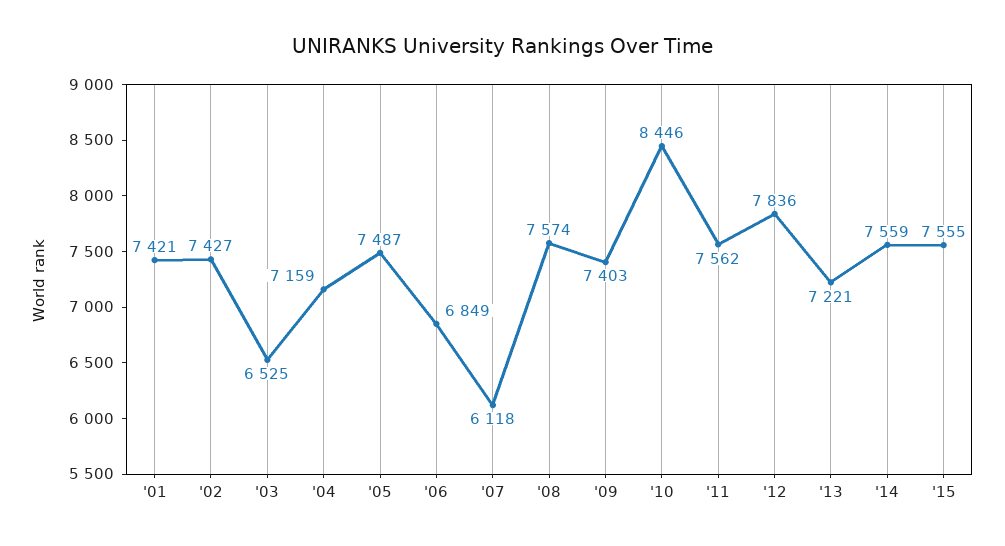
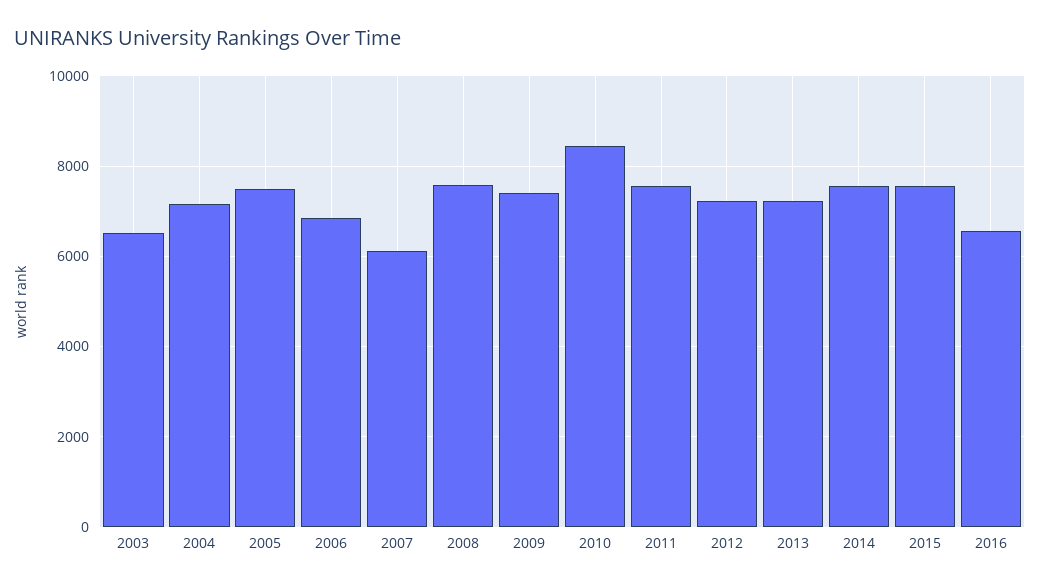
'01: 7421 -> none
'02: 7427 -> none
'12: 7836 -> 7200
2016: none -> 6600

